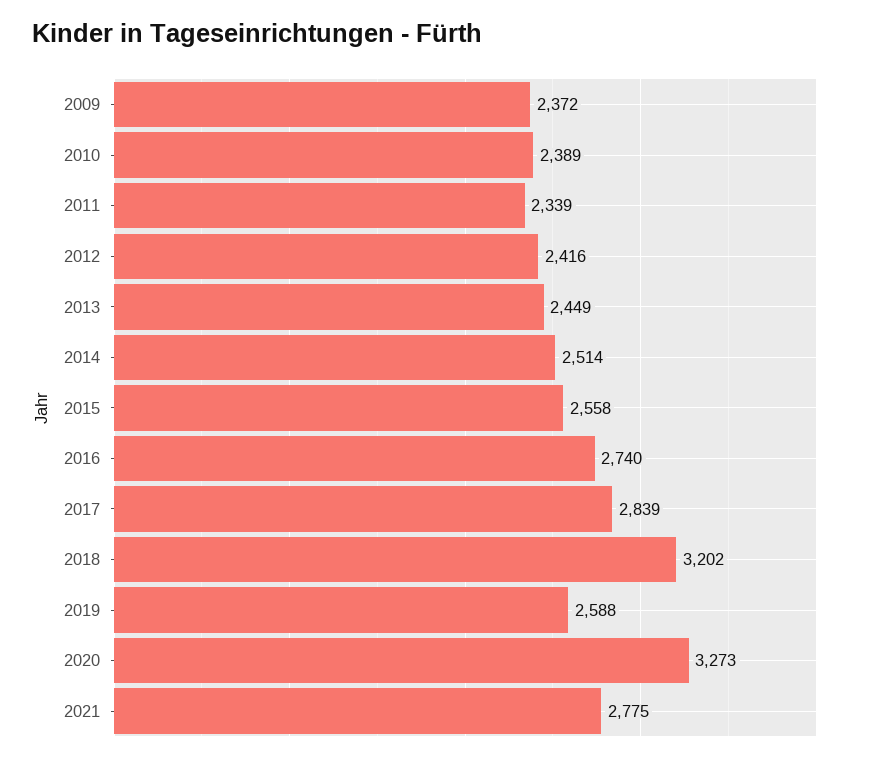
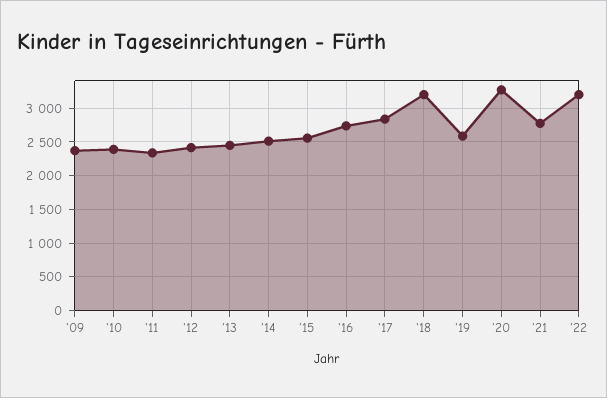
'22: none -> 3200

